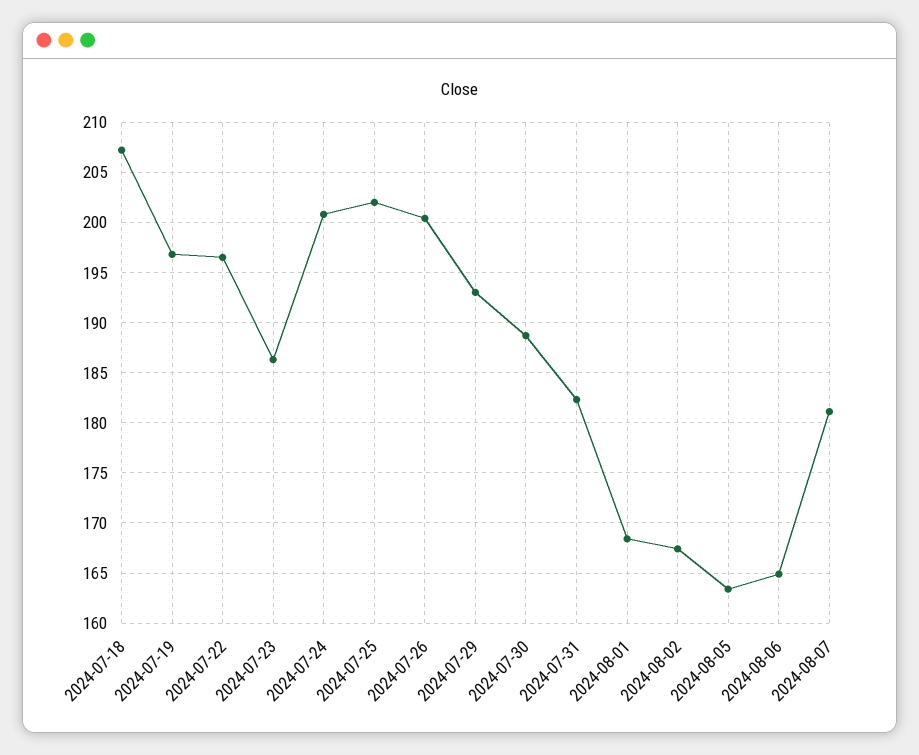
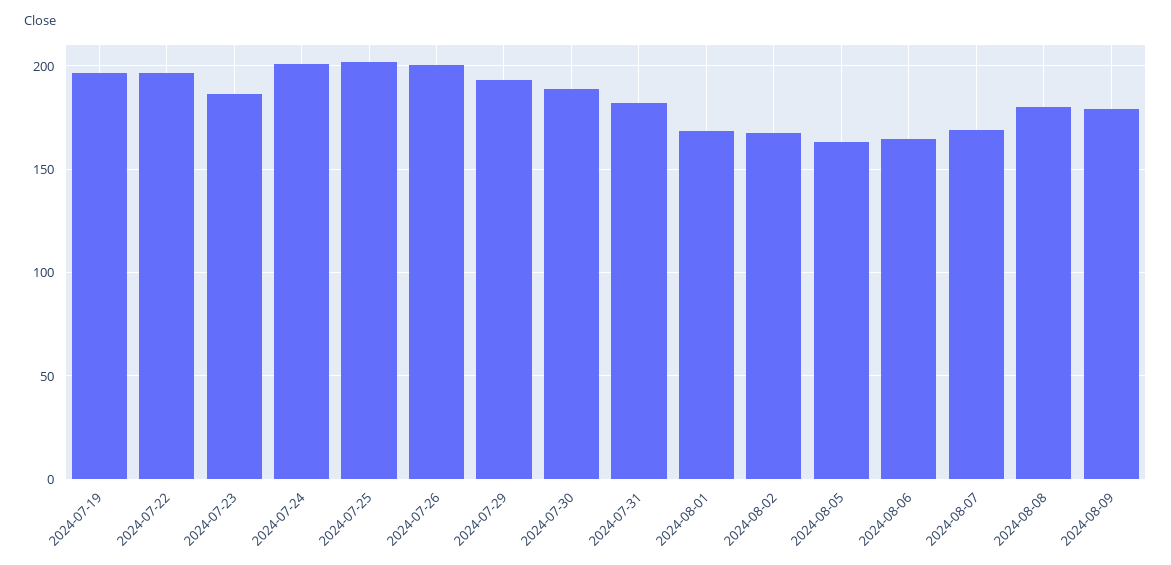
2024-07-18: 207 -> none
2024-08-07: 181 -> 170
2024-08-08: none -> 180
2024-08-09: none -> 180

